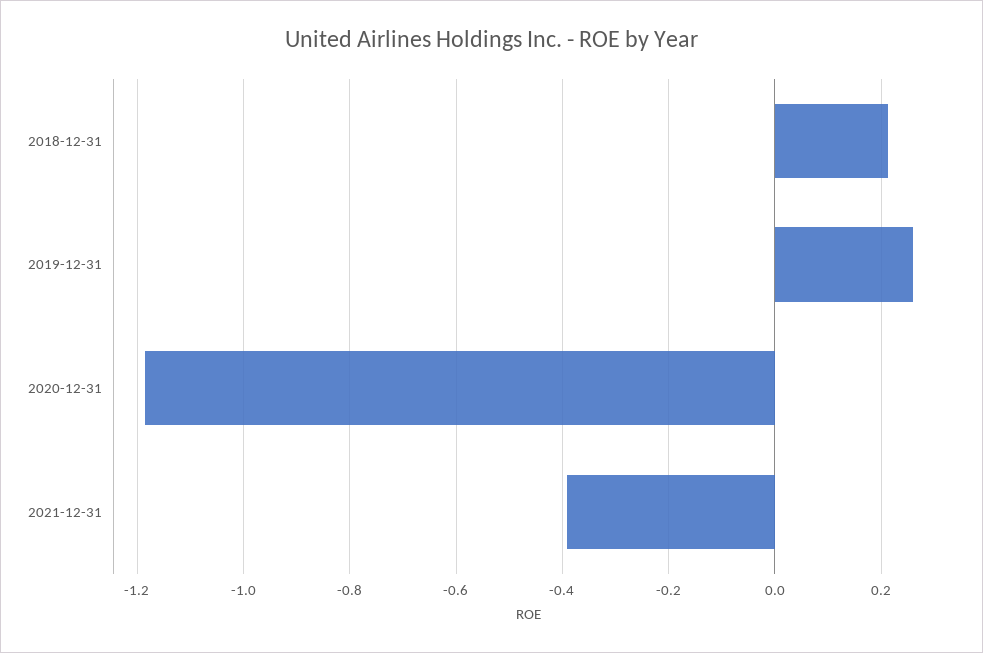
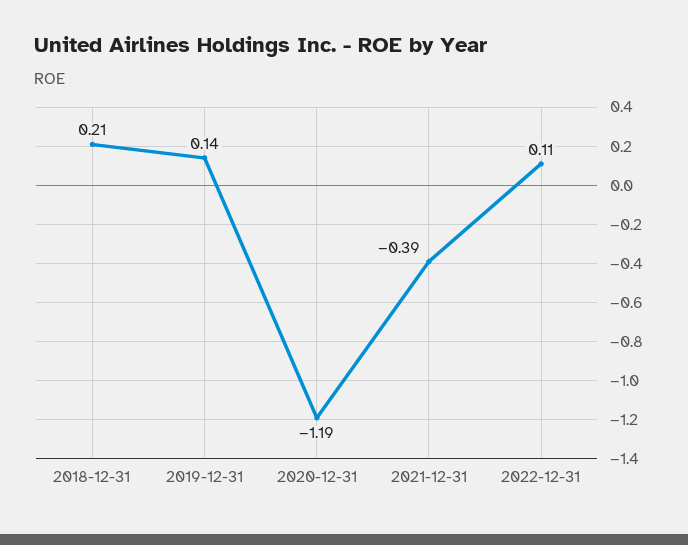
2019-12-31: 0.26 -> 0.14
2022-12-31: none -> 0.11

